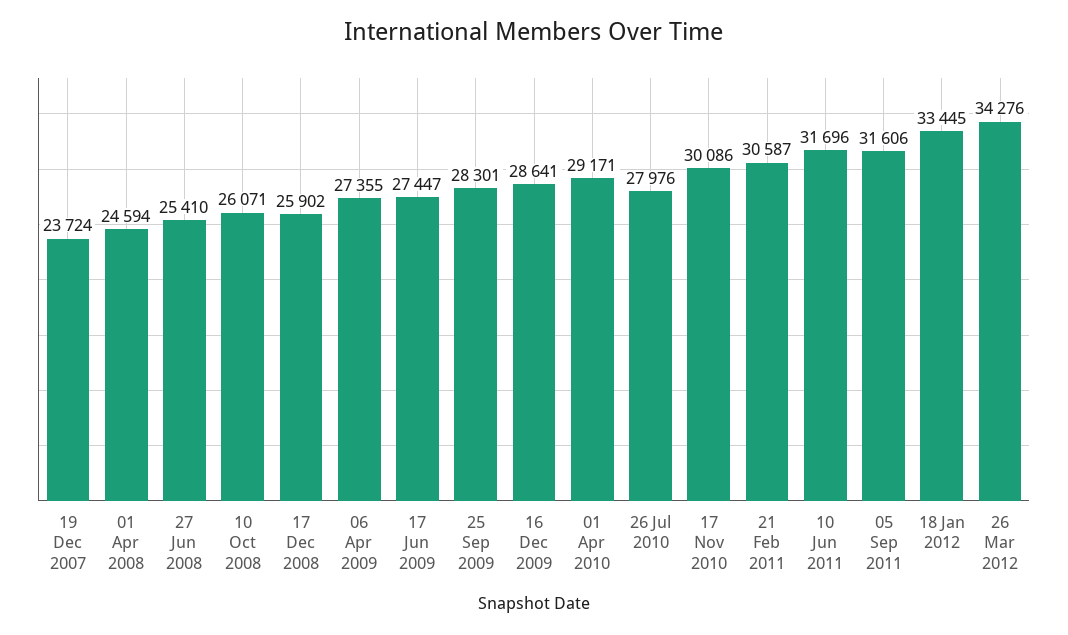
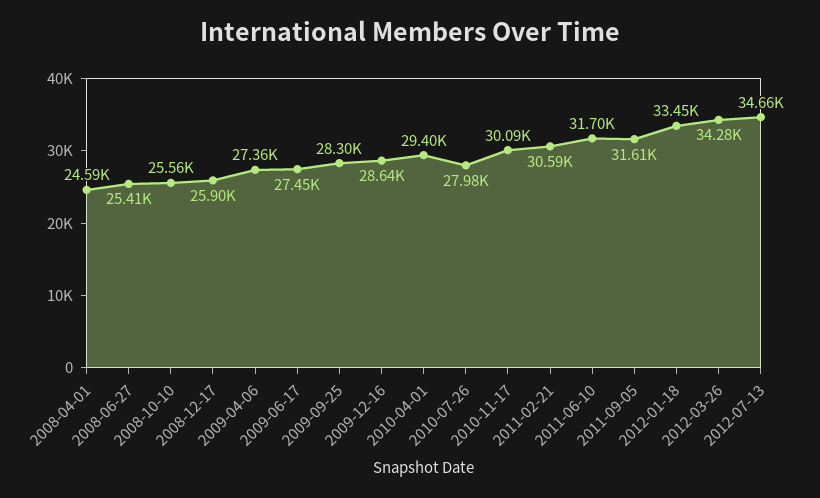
19 Dec 2007: 23724 -> none
10 Oct 2008: 26071 -> 25560
01 Apr 2010: 29171 -> 29400
2012-07-13: none -> 34660

